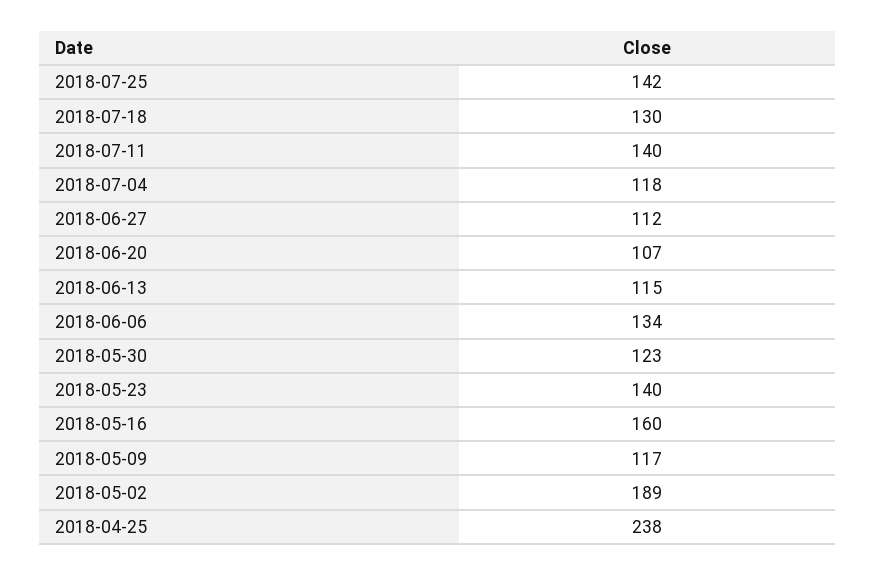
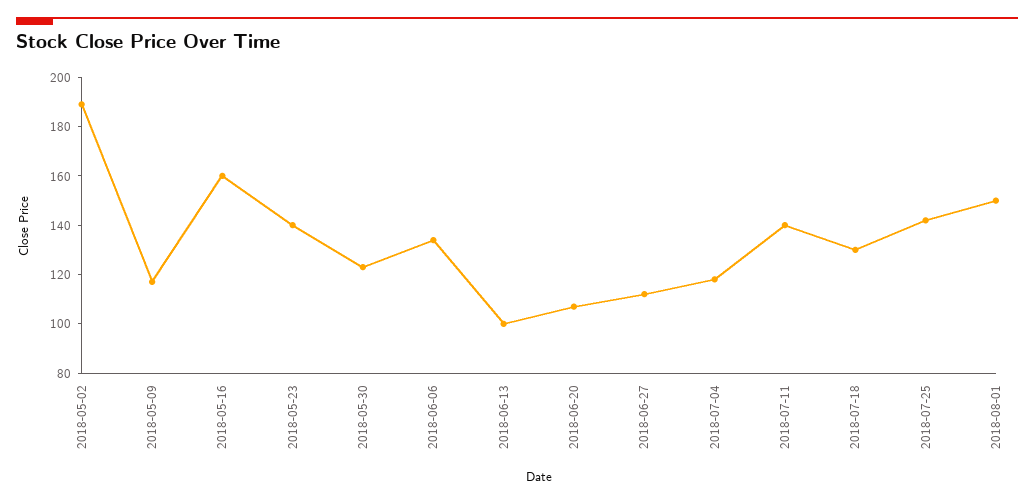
2018-06-13: 115 -> 100
2018-04-25: 238 -> none
2018-08-01: none -> 150

